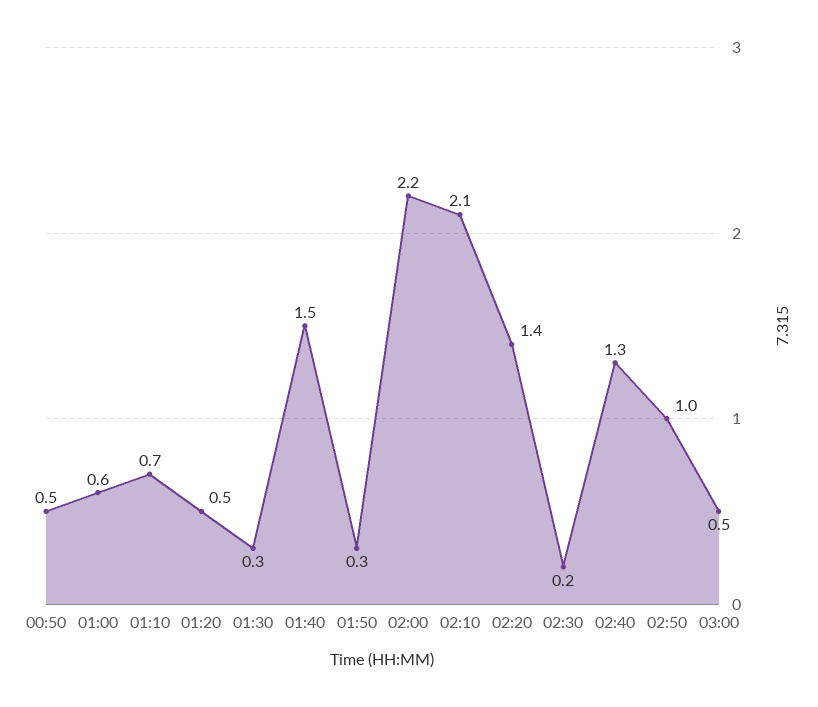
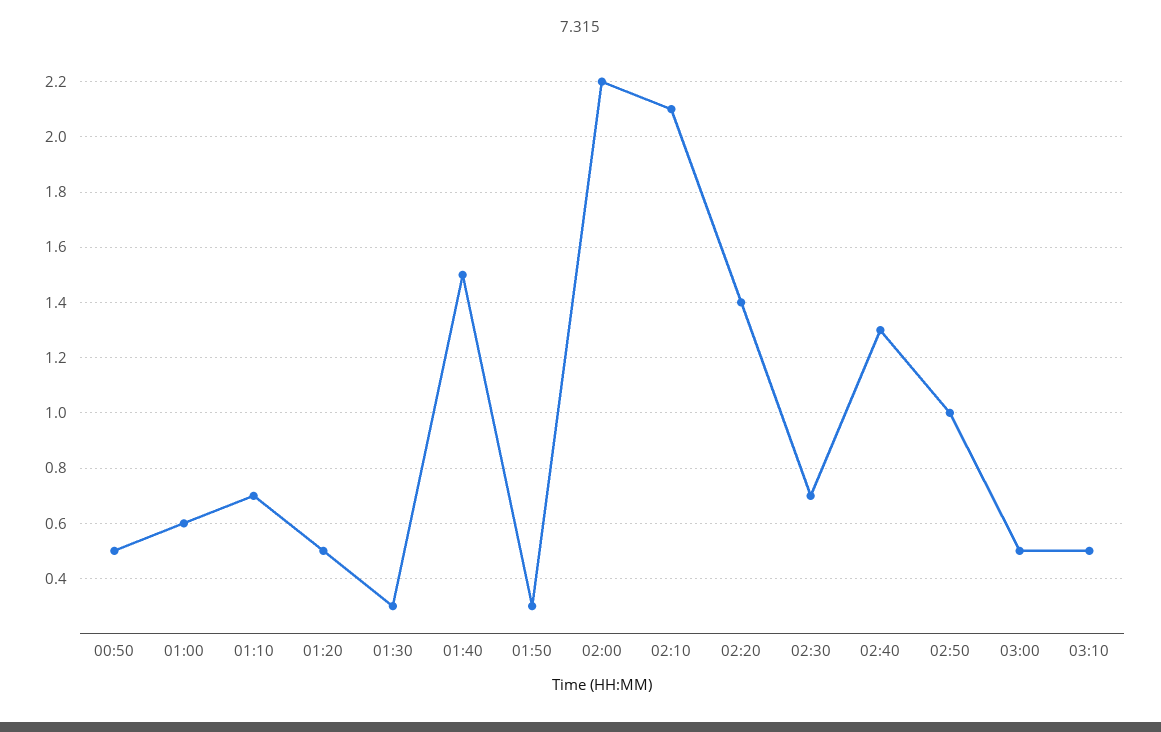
02:30: 0.2 -> 0.7
03:10: none -> 0.5

